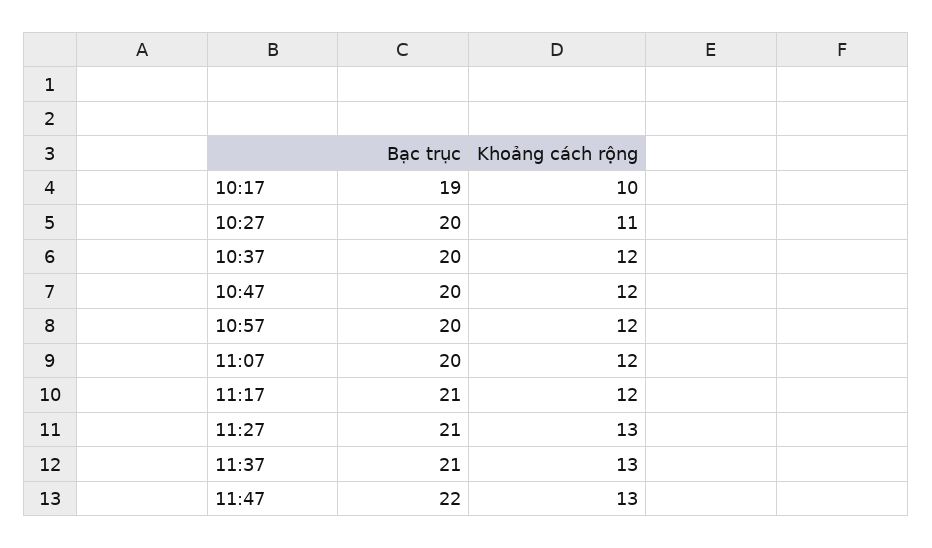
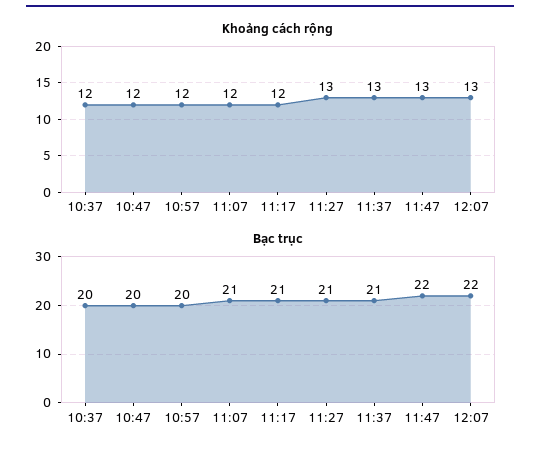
Bạc trục, 10:17: 19 -> none
Khoảng cách rộng, 10:17: 10 -> none
Bạc trục, 10:27: 20 -> none
Khoảng cách rộng, 10:27: 11 -> none
Bạc trục, 11:07: 20 -> 21
Khoảng cách rộng, 12:07: none -> 13
Bạc trục, 12:07: none -> 22

